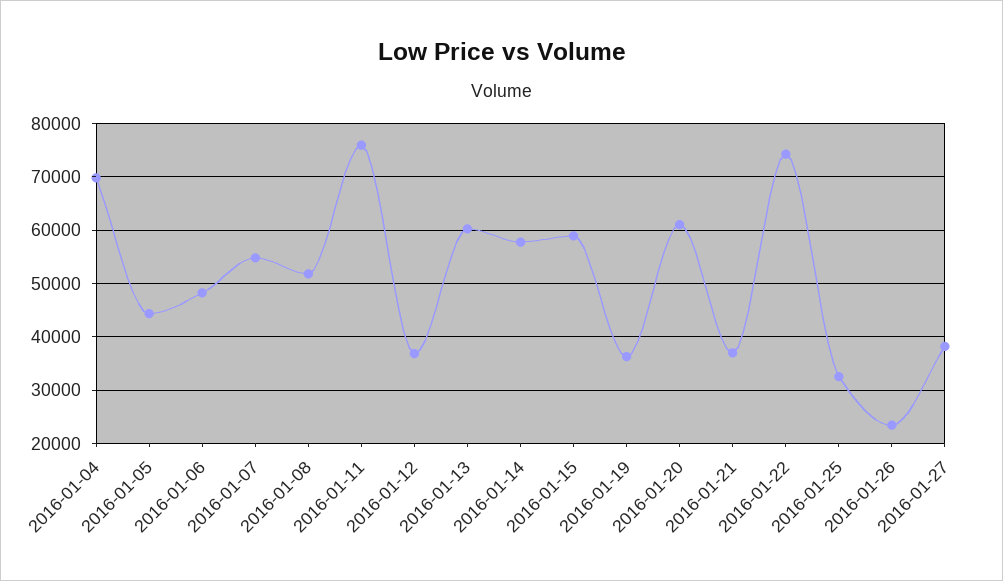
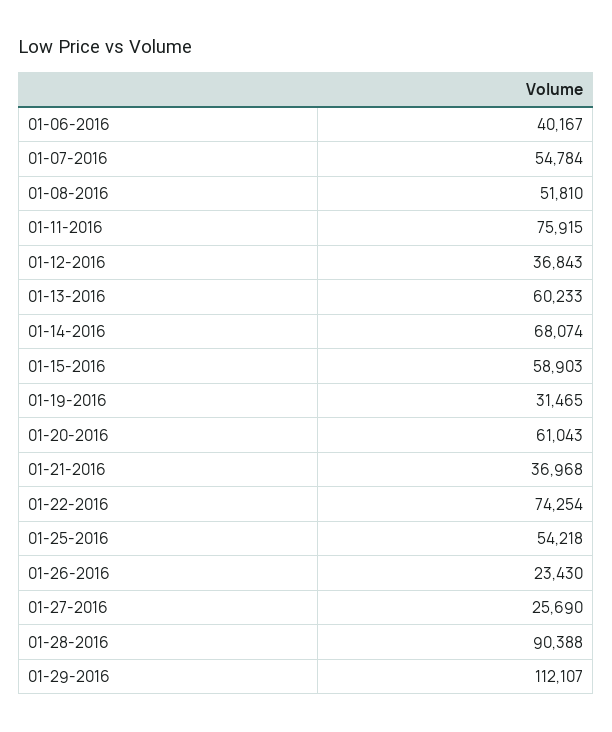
2016-01-04: 70000 -> none
2016-01-05: 44000 -> none
2016-01-06: 48000 -> 40167
2016-01-14: 58000 -> 68074
2016-01-19: 36000 -> 31465
2016-01-25: 32000 -> 54218
2016-01-27: 38000 -> 25690
01-28-2016: none -> 90388
01-29-2016: none -> 112107

